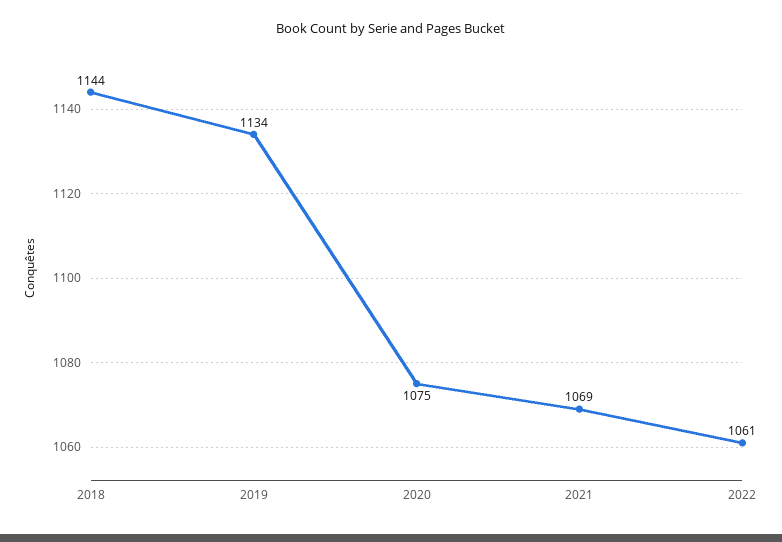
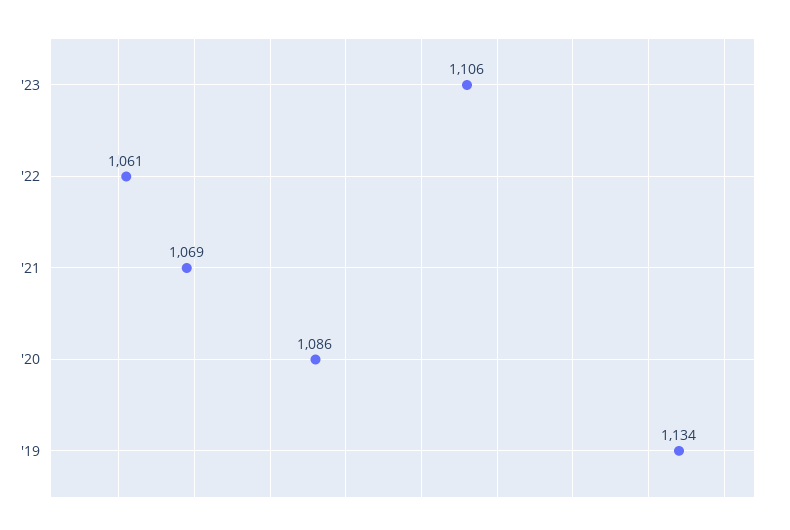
2018: 1144 -> none
2020: 1075 -> 1086
'23: none -> 1106

